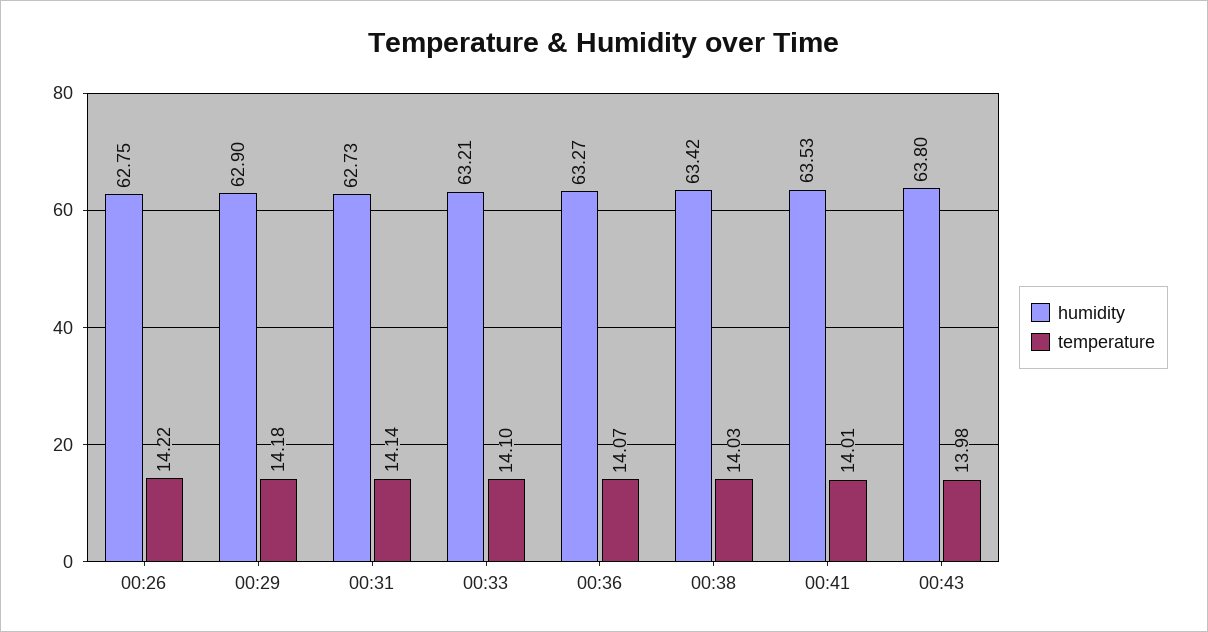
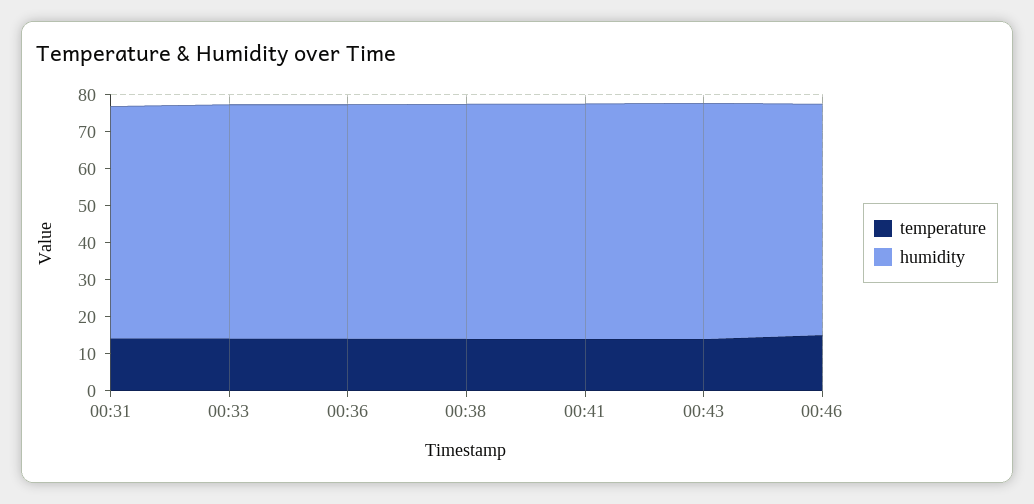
humidity, 00:26: 62.75 -> none
temperature, 00:26: 14.22 -> none
humidity, 00:29: 62.9 -> none
temperature, 00:29: 14.18 -> none
temperature, 00:46: none -> 15
humidity, 00:46: none -> 62.5

